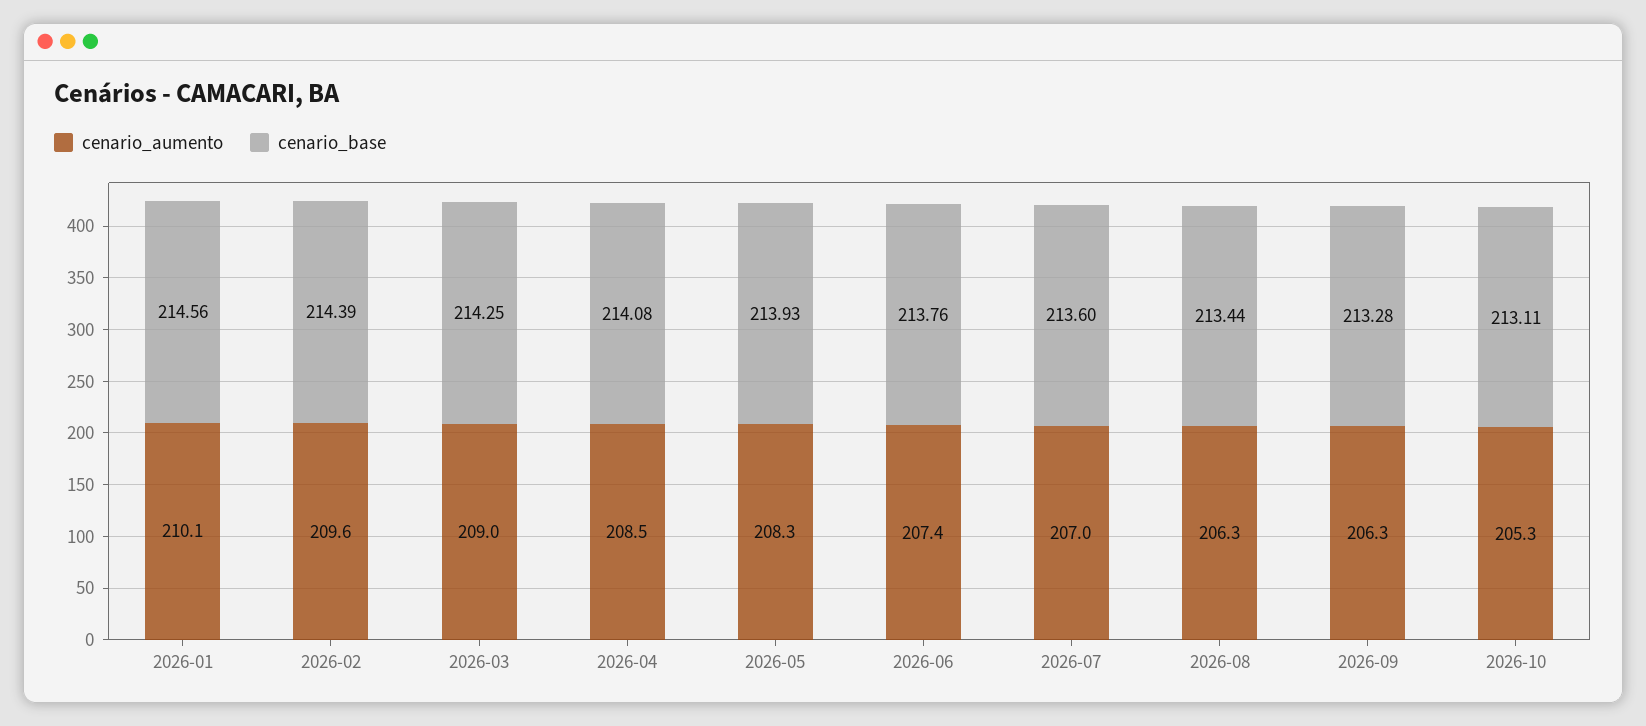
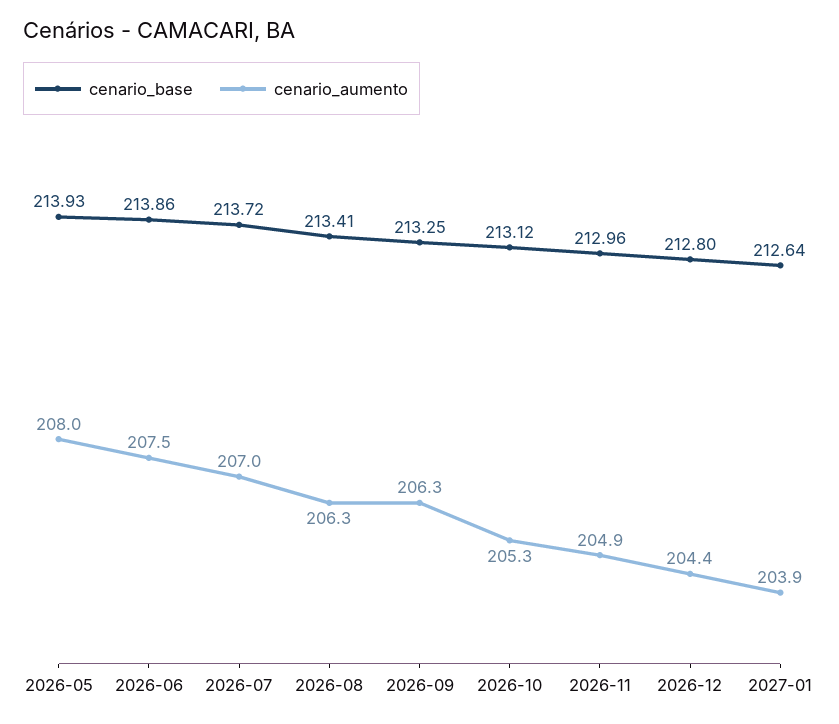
cenario_aumento, 2026-01: 210.1 -> none
cenario_base, 2026-01: 214.56 -> none
cenario_aumento, 2026-02: 209.6 -> none
cenario_base, 2026-02: 214.39 -> none
cenario_aumento, 2026-03: 209 -> none
cenario_base, 2026-03: 214.25 -> none
cenario_aumento, 2026-04: 208.5 -> none
cenario_base, 2026-04: 214.08 -> none
cenario_aumento, 2026-05: 208.3 -> 208
cenario_aumento, 2026-06: 207.4 -> 207.5
cenario_base, 2026-06: 213.76 -> 213.86
cenario_base, 2026-07: 213.6 -> 213.72
cenario_base, 2026-08: 213.44 -> 213.41
cenario_base, 2026-09: 213.28 -> 213.25
cenario_base, 2026-10: 213.11 -> 213.12
cenario_base, 2026-11: none -> 212.96
cenario_aumento, 2026-11: none -> 204.9
cenario_base, 2026-12: none -> 212.8
cenario_aumento, 2026-12: none -> 204.4
cenario_base, 2027-01: none -> 212.64
cenario_aumento, 2027-01: none -> 203.9

